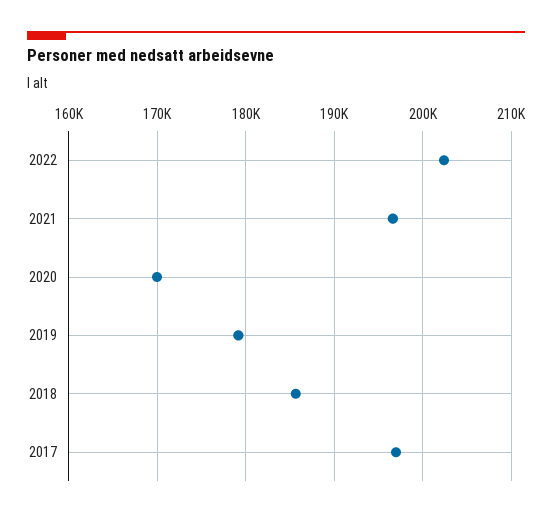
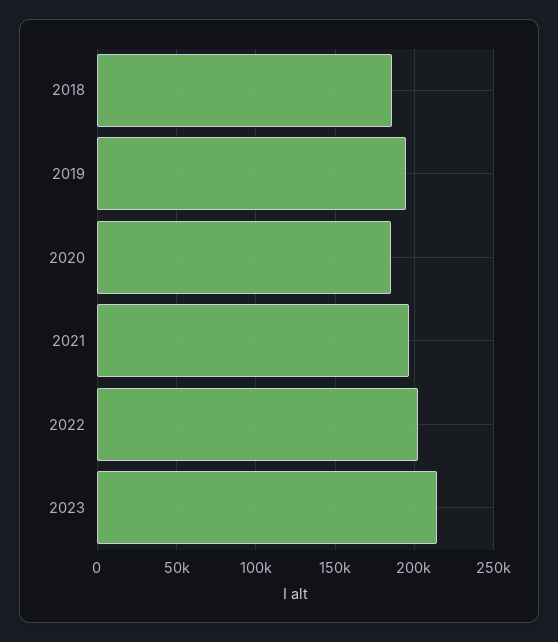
2020: 170000 -> 185000
2019: 179000 -> 195000
2017: 197000 -> none
2023: none -> 215000

